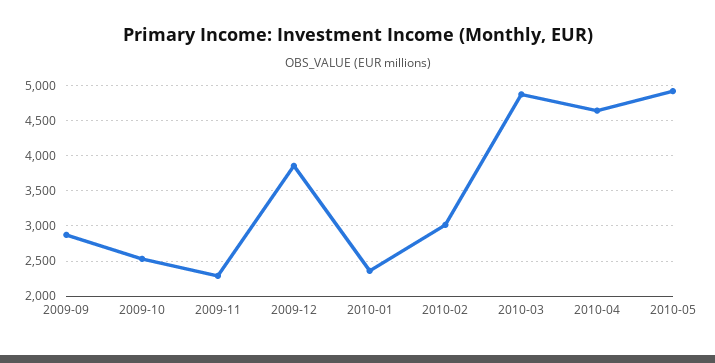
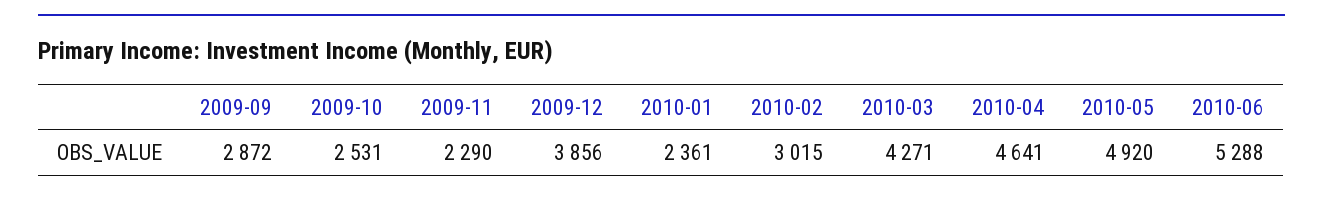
2010-03: 4900 -> 4271
2010-06: none -> 5288

